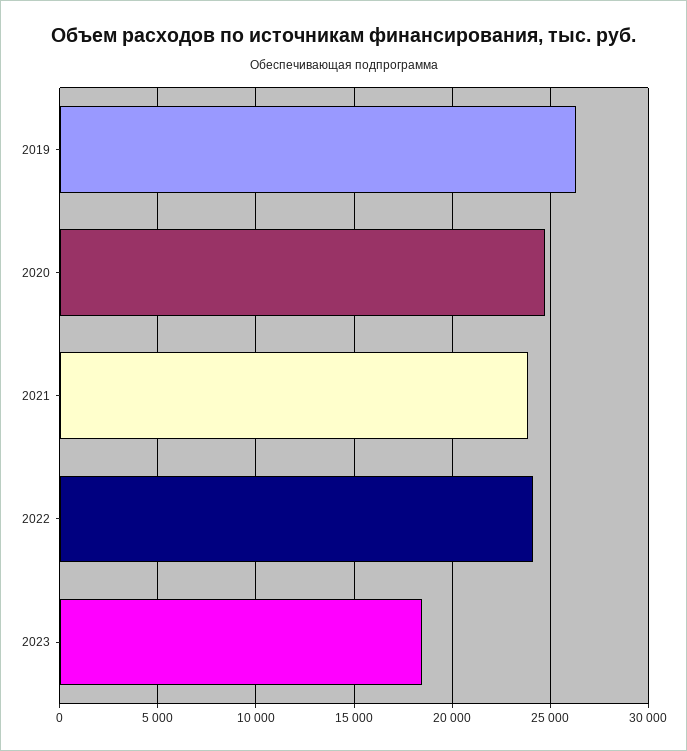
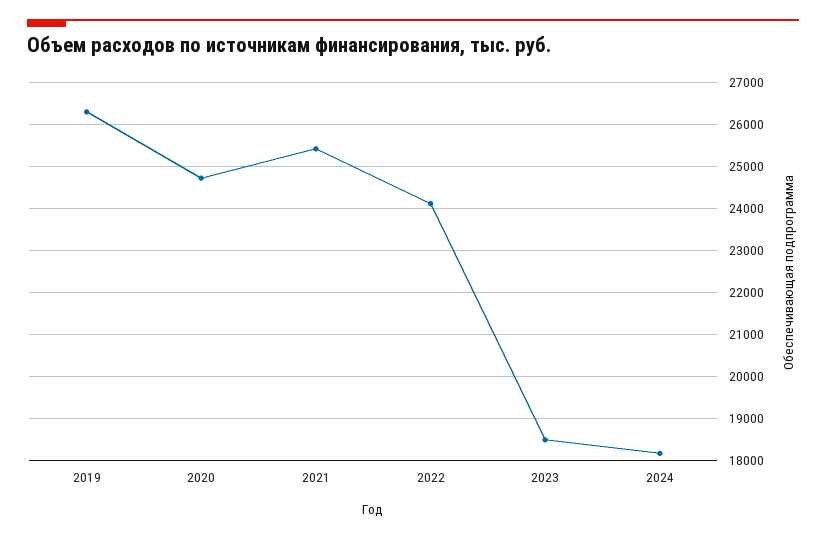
2021: 24000 -> 25400
2024: none -> 18200

